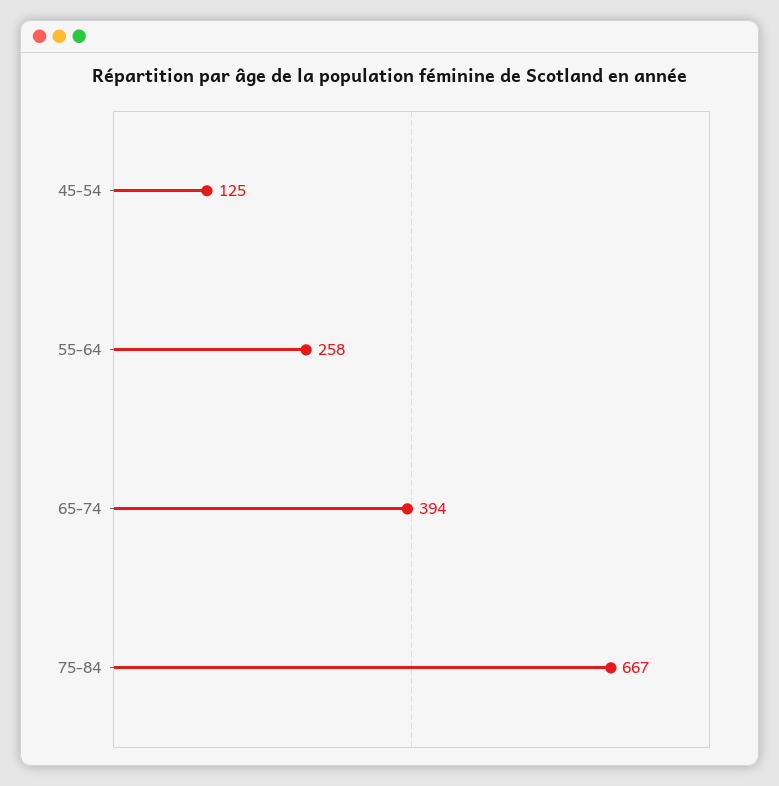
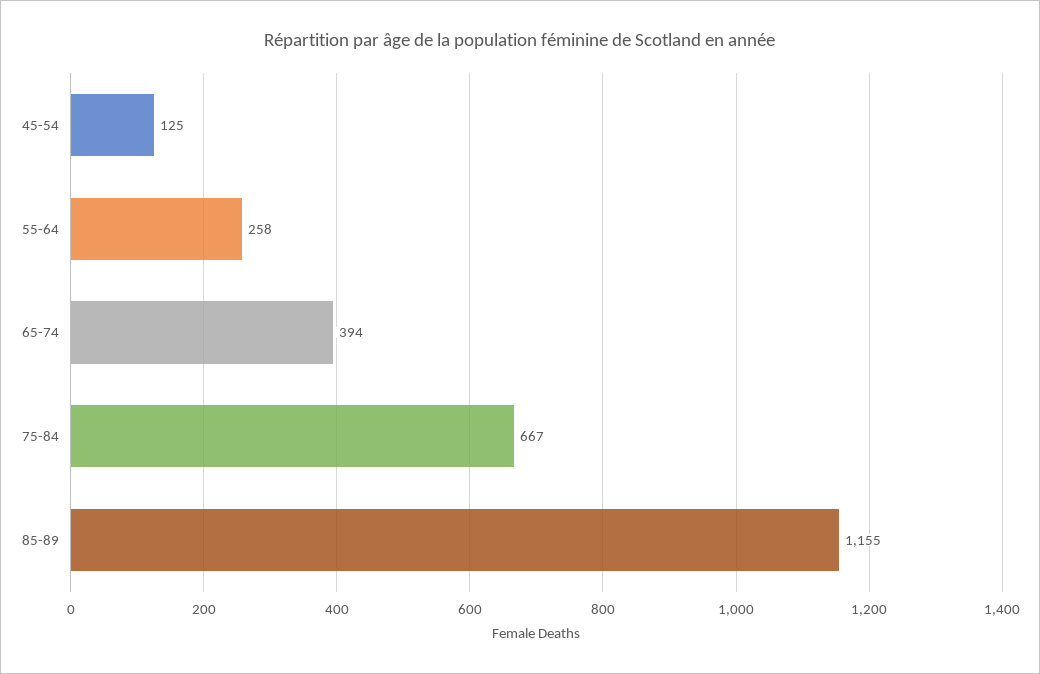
85-89: none -> 1155

